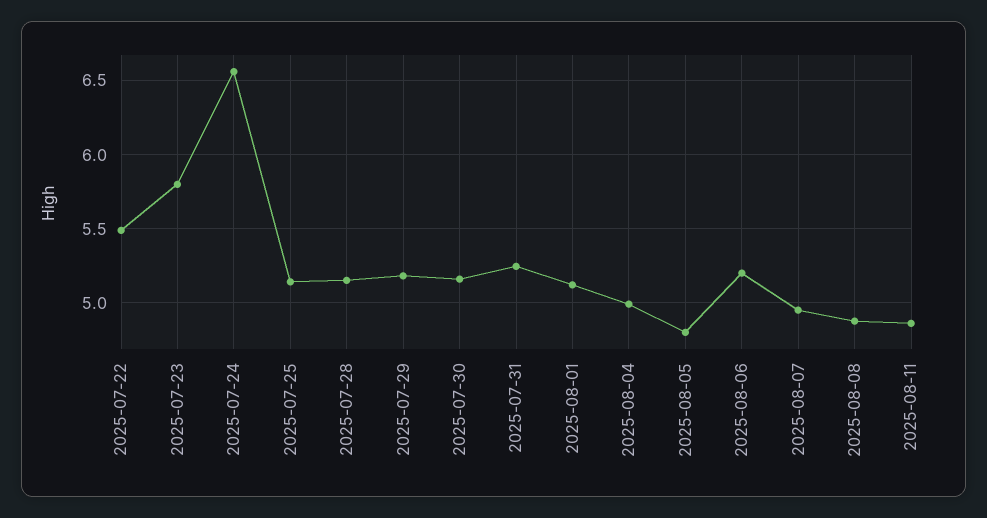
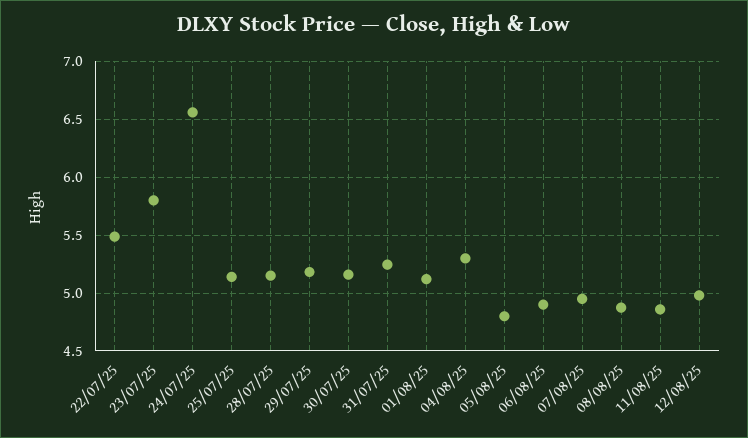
2025-08-04: 5 -> 5.3
2025-08-06: 5.2 -> 4.9
12/08/25: none -> 5

